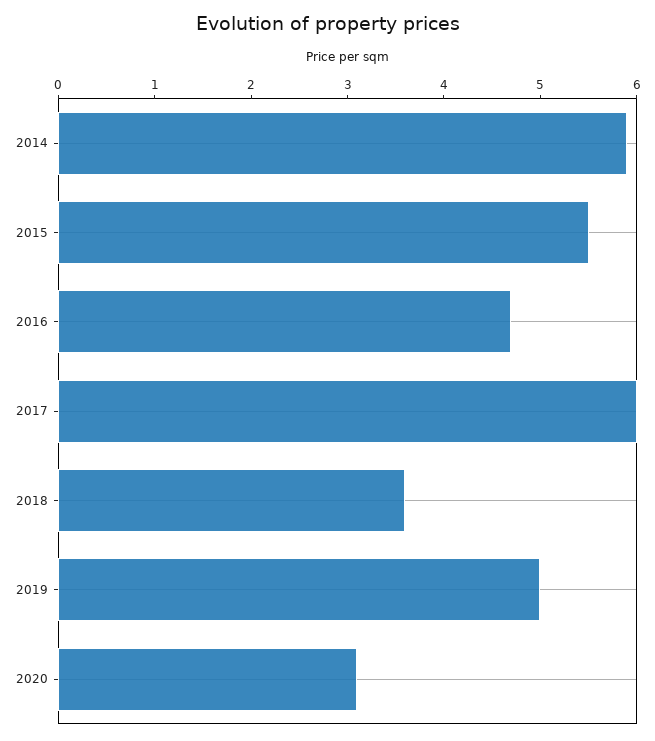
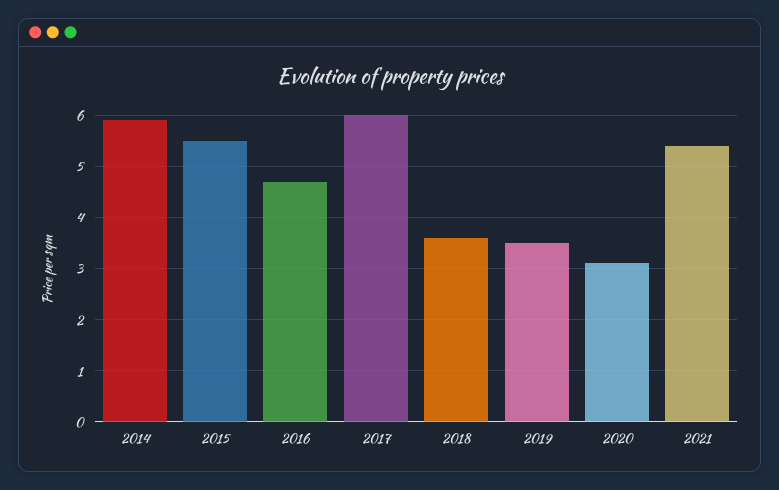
2019: 5 -> 3.5
2021: none -> 5.5

